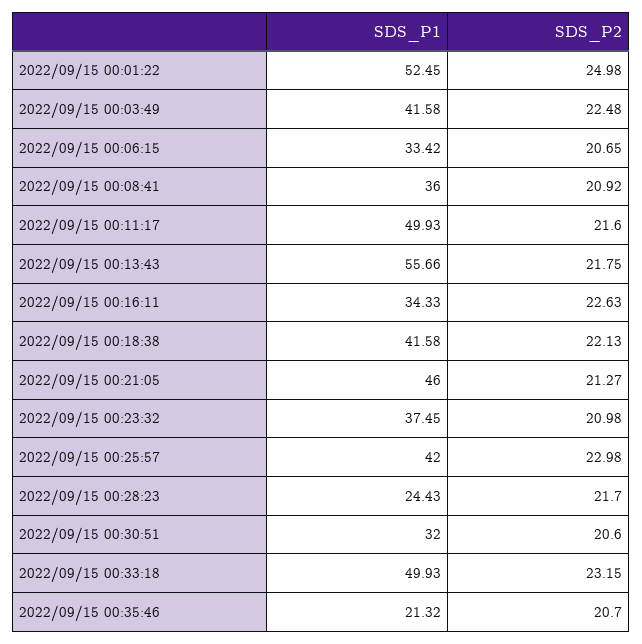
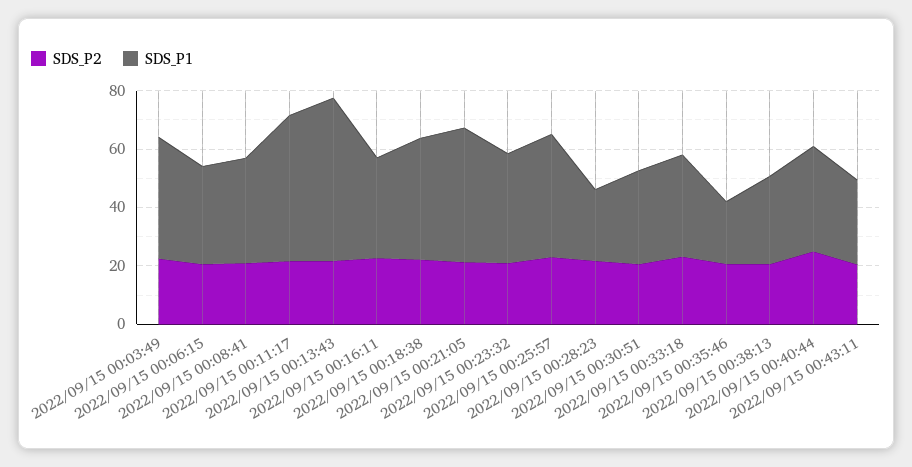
SDS_P1, 2022/09/15 00:01:22: 52.45 -> none
SDS_P2, 2022/09/15 00:01:22: 24.98 -> none
SDS_P1, 2022/09/15 00:33:18: 49.93 -> 35
SDS_P2, 2022/09/15 00:38:13: none -> 20
SDS_P1, 2022/09/15 00:38:13: none -> 30
SDS_P2, 2022/09/15 00:40:44: none -> 25
SDS_P1, 2022/09/15 00:40:44: none -> 35
SDS_P2, 2022/09/15 00:43:11: none -> 20
SDS_P1, 2022/09/15 00:43:11: none -> 30

